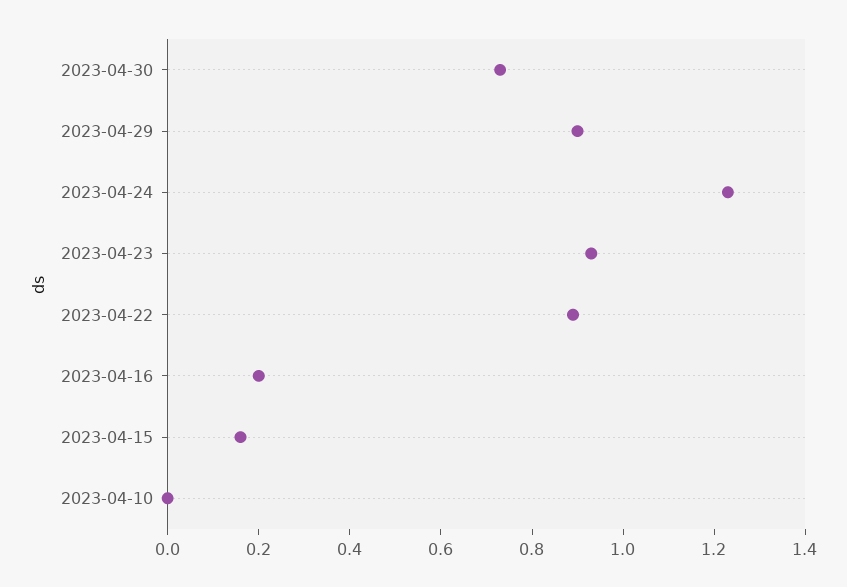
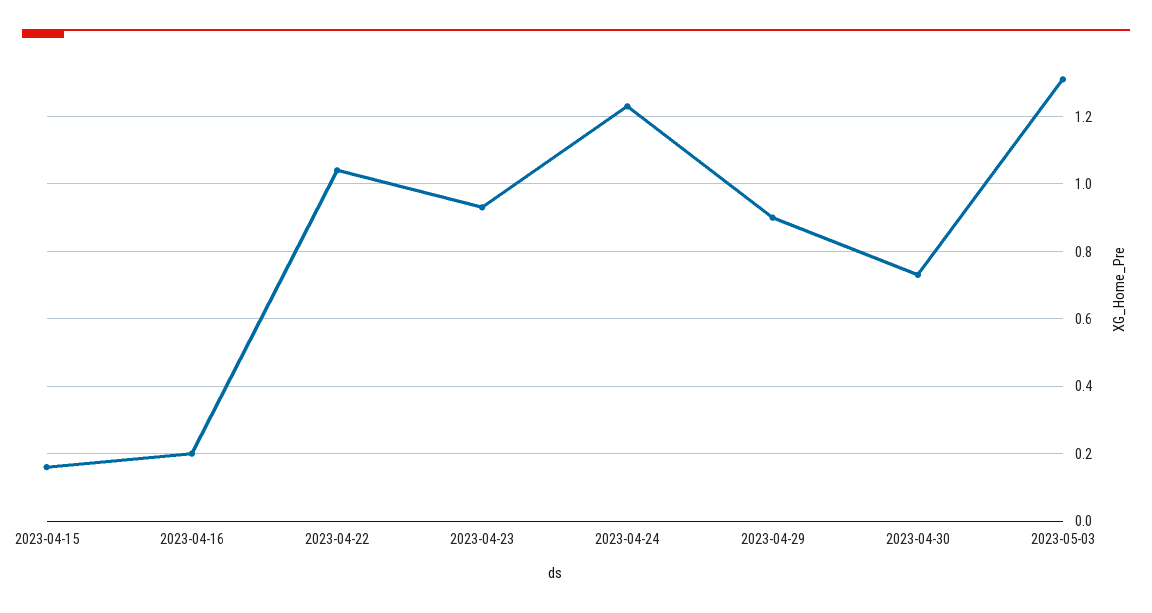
2023-04-22: 0.9 -> 1.05
2023-04-10: 0 -> none
2023-05-03: none -> 1.3

